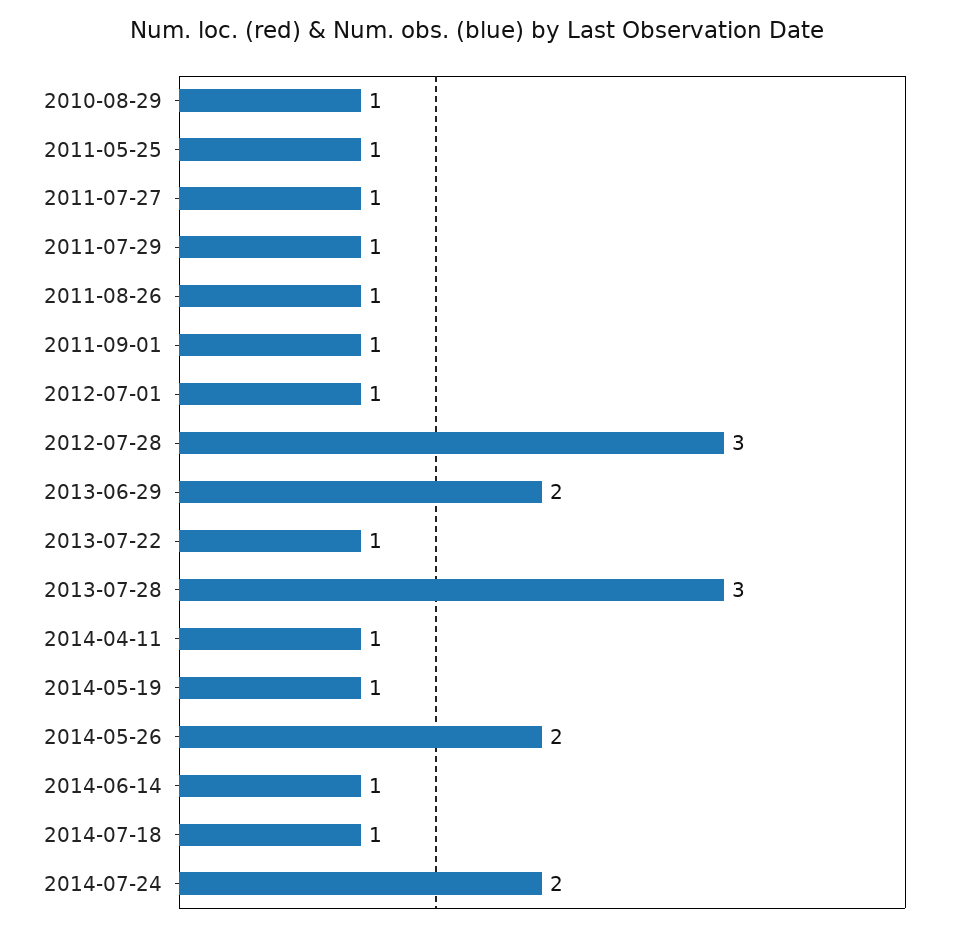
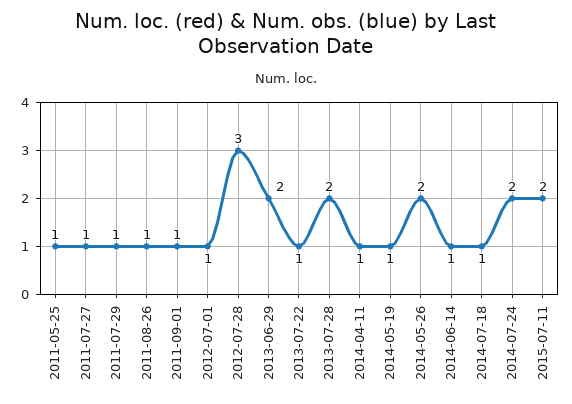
2010-08-29: 1 -> none
2013-07-28: 3 -> 2
2015-07-11: none -> 2

